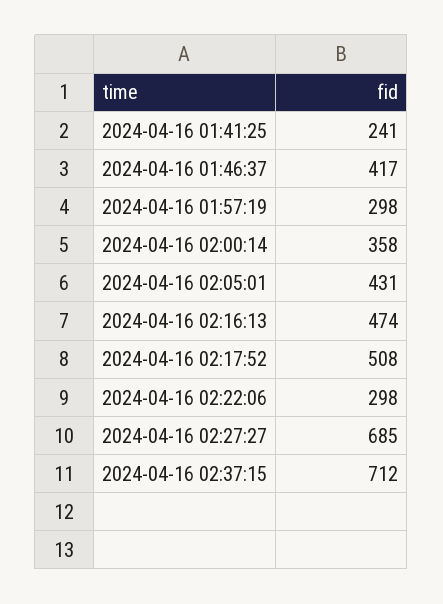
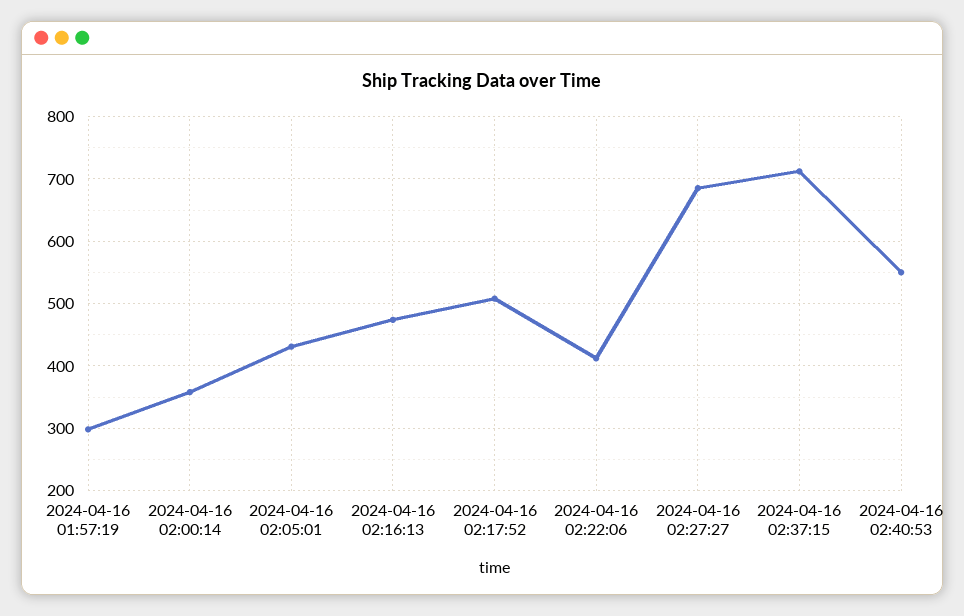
2024-04-16 01:41:25: 241 -> none
2024-04-16 01:46:37: 417 -> none
2024-04-16 02:22:06: 298 -> 410
2024-04-16 02:40:53: none -> 550

